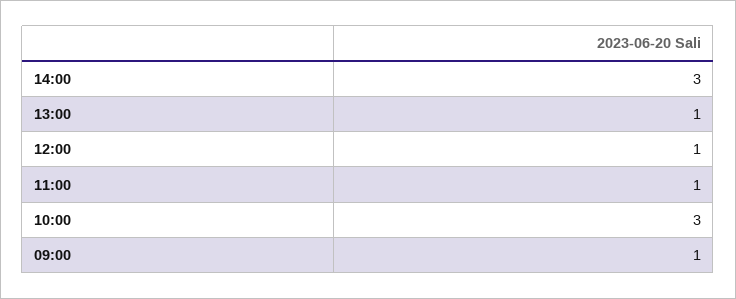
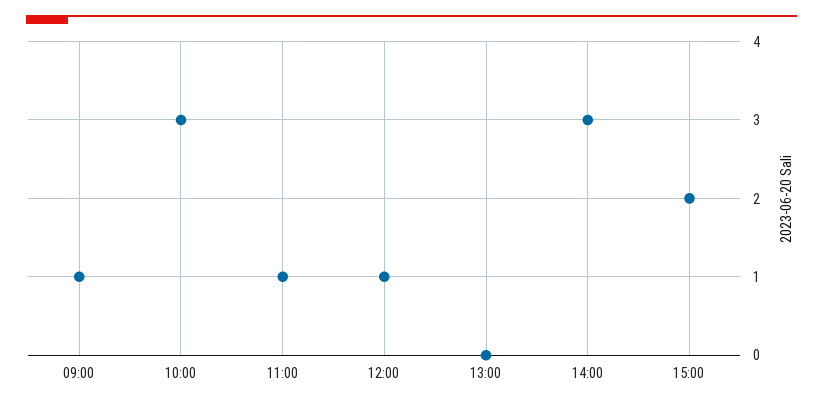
13:00: 1 -> 0
15:00: none -> 2

